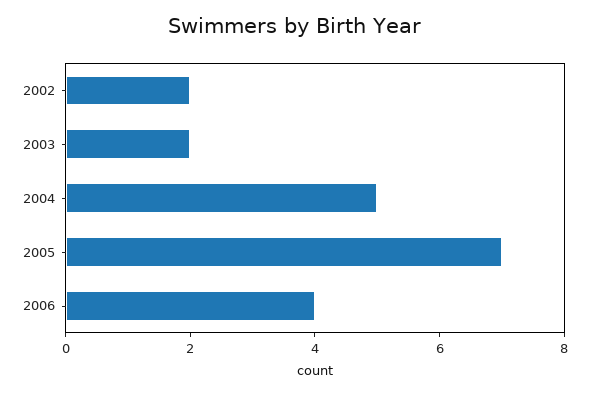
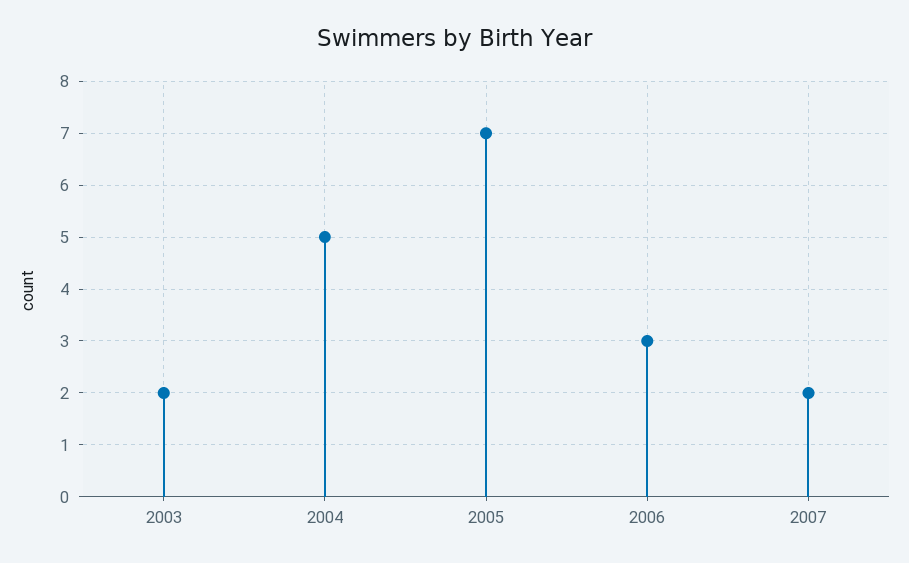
2002: 2 -> none
2006: 4 -> 3
2007: none -> 2

